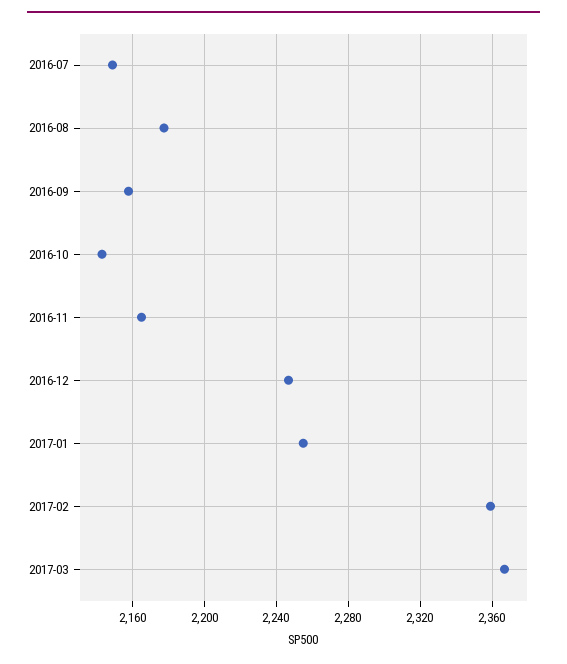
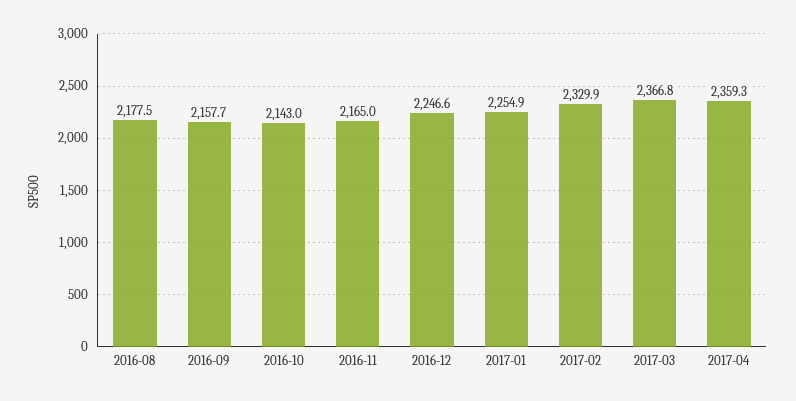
2016-07: 2150 -> none
2017-02: 2360 -> 2329.9
2017-04: none -> 2359.3

